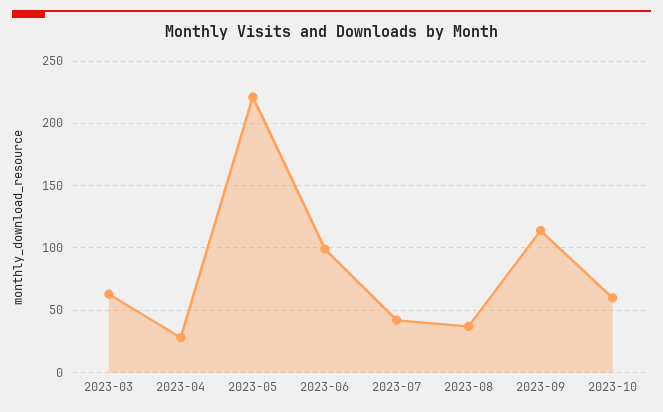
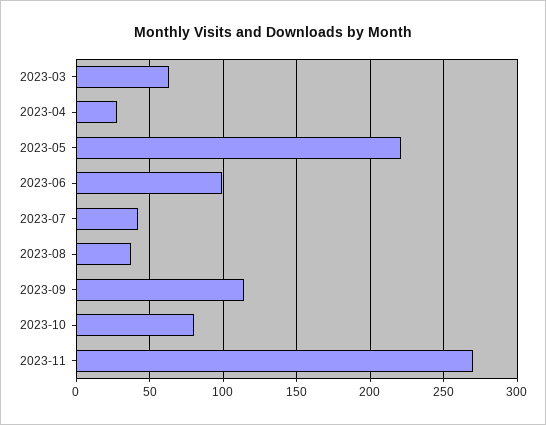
2023-10: 60 -> 80
2023-11: none -> 270

